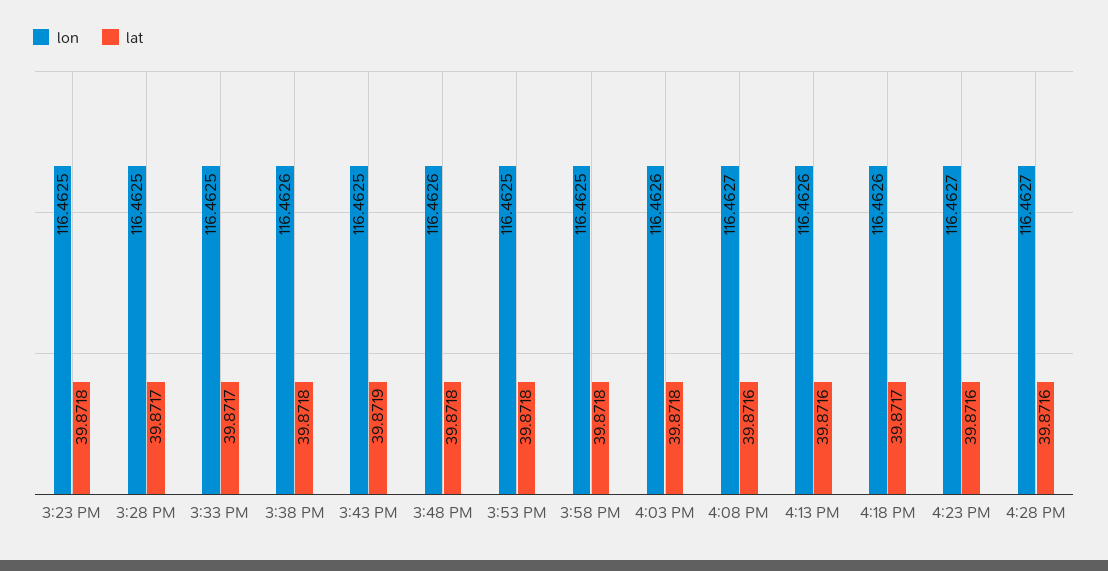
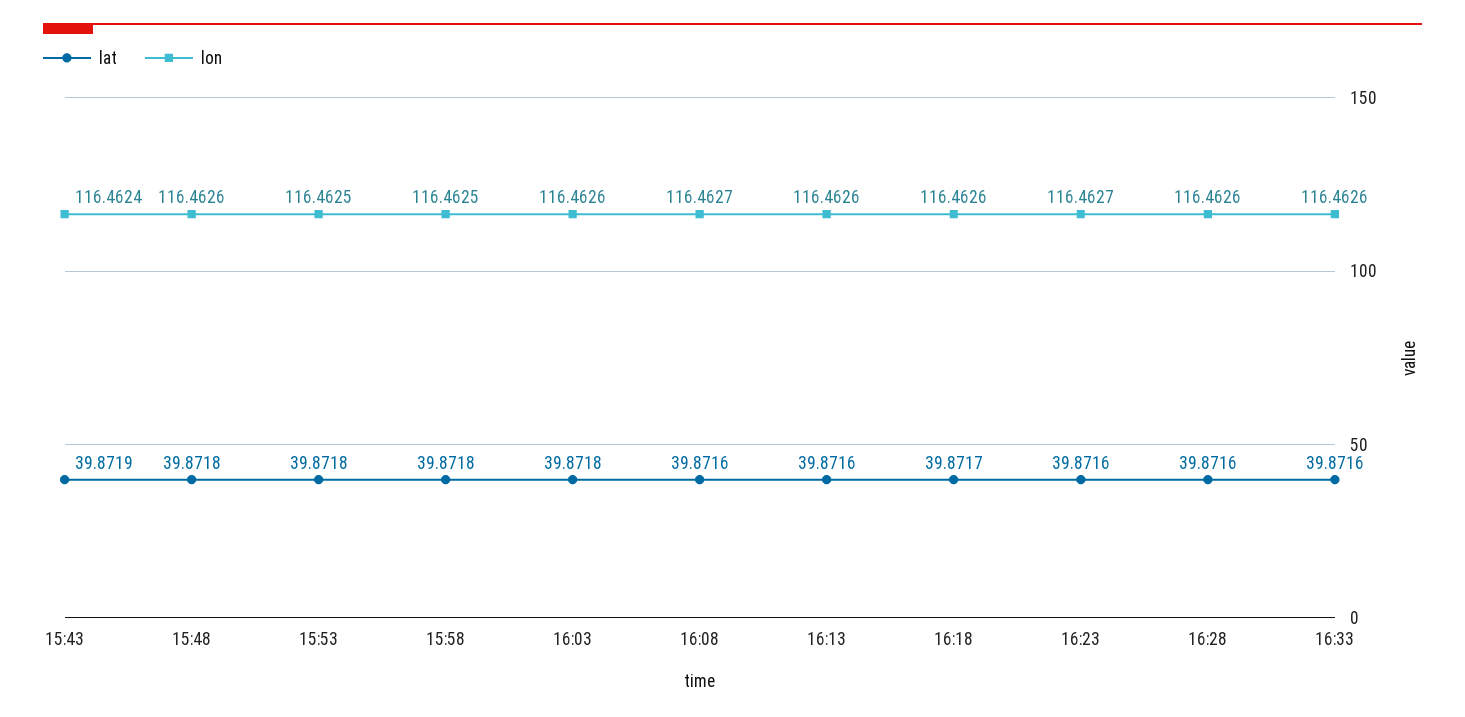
lon, 3:23 PM: 116.4625 -> none
lat, 3:23 PM: 39.8718 -> none
lon, 3:28 PM: 116.4625 -> none
lat, 3:28 PM: 39.8717 -> none
lon, 3:33 PM: 116.4625 -> none
lat, 3:33 PM: 39.8717 -> none
lon, 3:38 PM: 116.4626 -> none
lat, 3:38 PM: 39.8718 -> none
lon, 3:43 PM: 116.4625 -> 116.4624
lon, 4:28 PM: 116.4627 -> 116.4626
lat, 16:33: none -> 39.8716
lon, 16:33: none -> 116.4626

